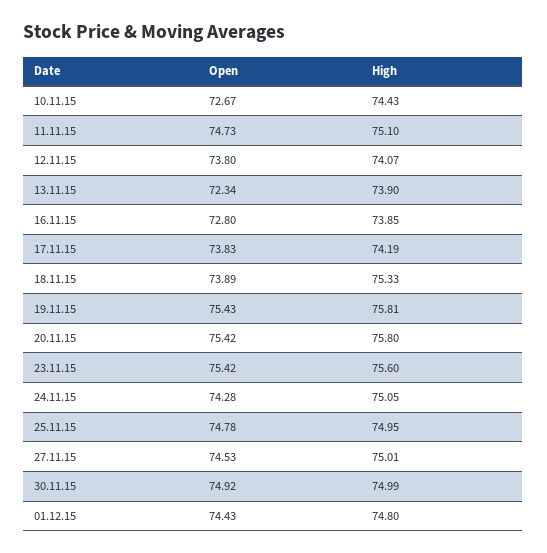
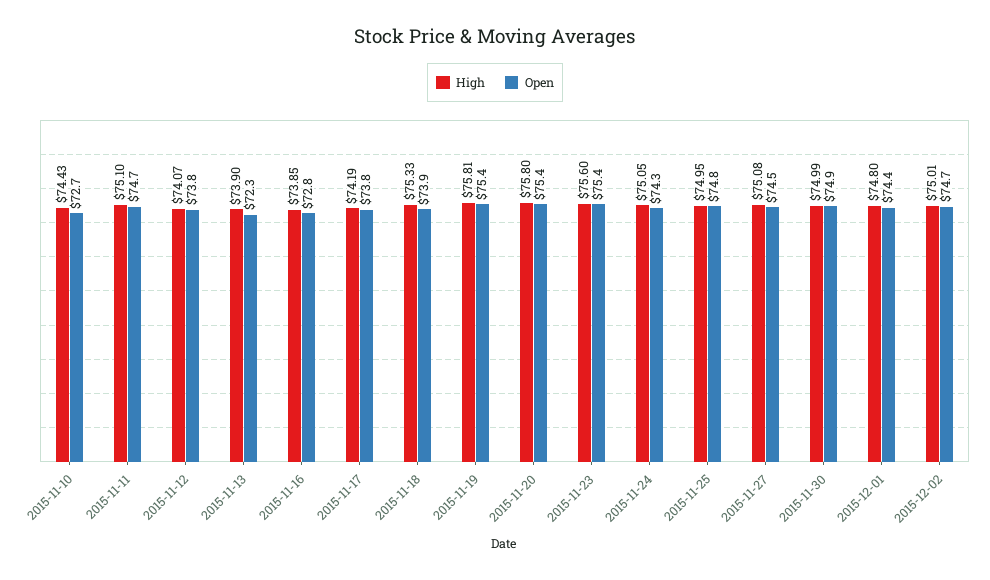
High, 27.11.15: 75.01 -> 75.08
High, 2015-12-02: none -> 75.01
Open, 2015-12-02: none -> 74.7

